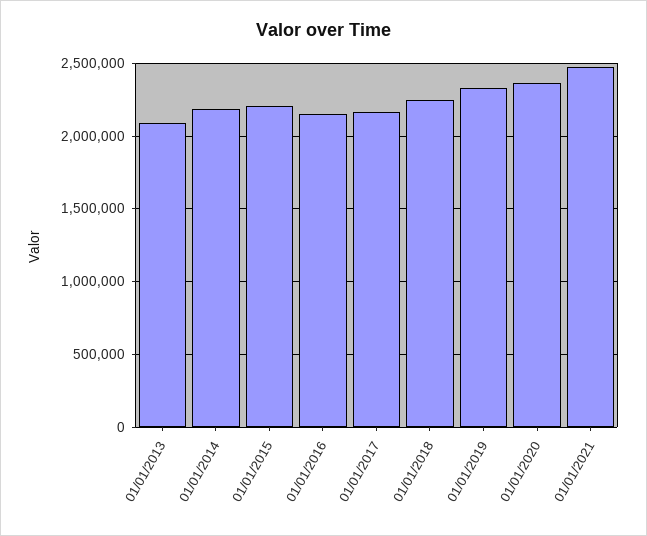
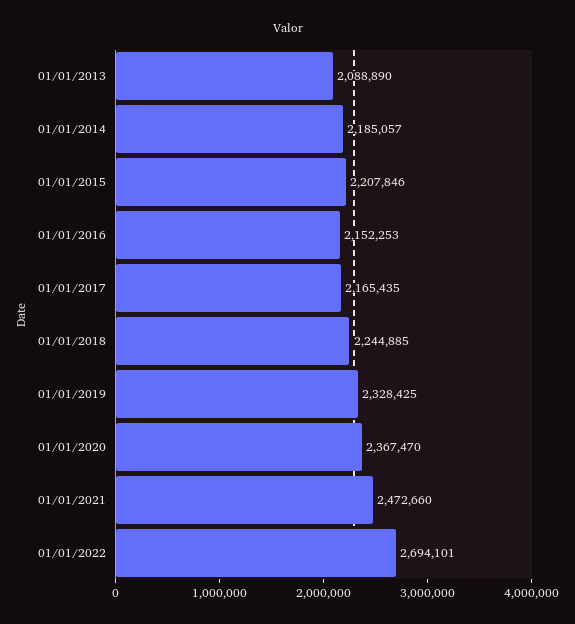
01/01/2022: none -> 2694101

